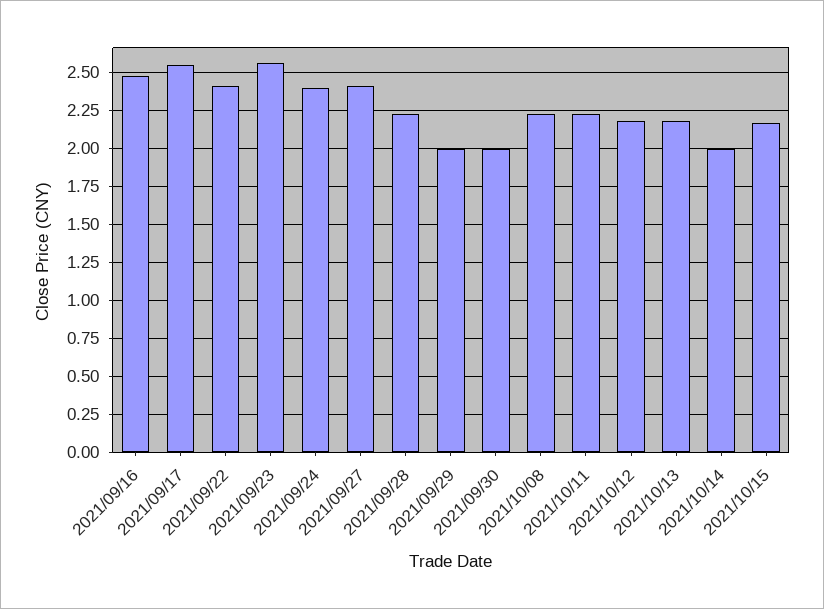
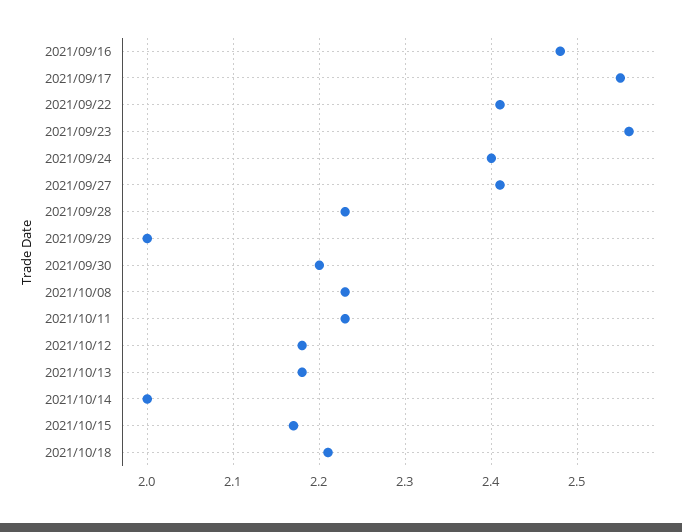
2021/09/30: 2 -> 2.2
2021/10/18: none -> 2.21

